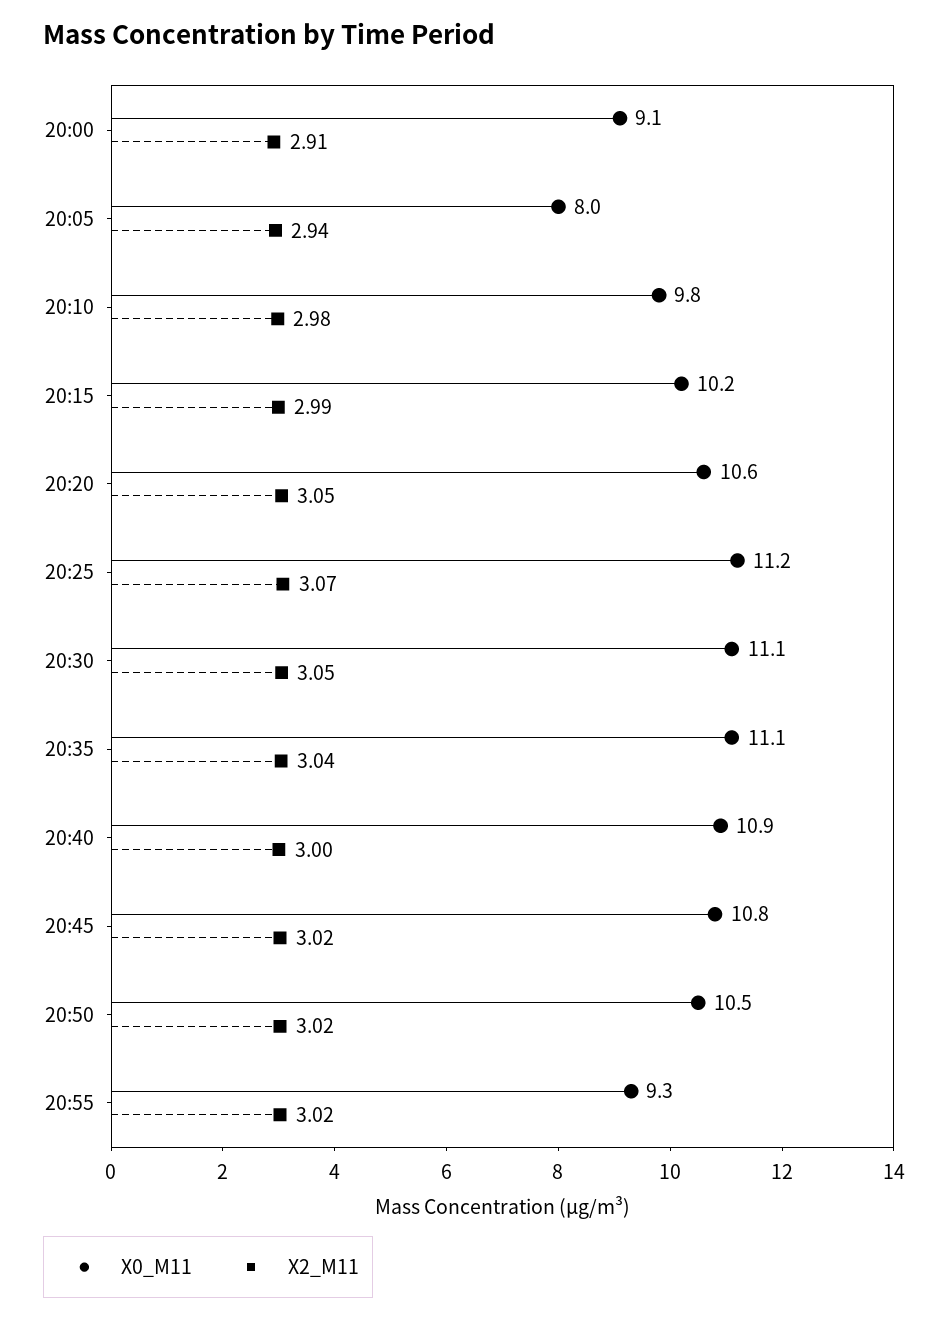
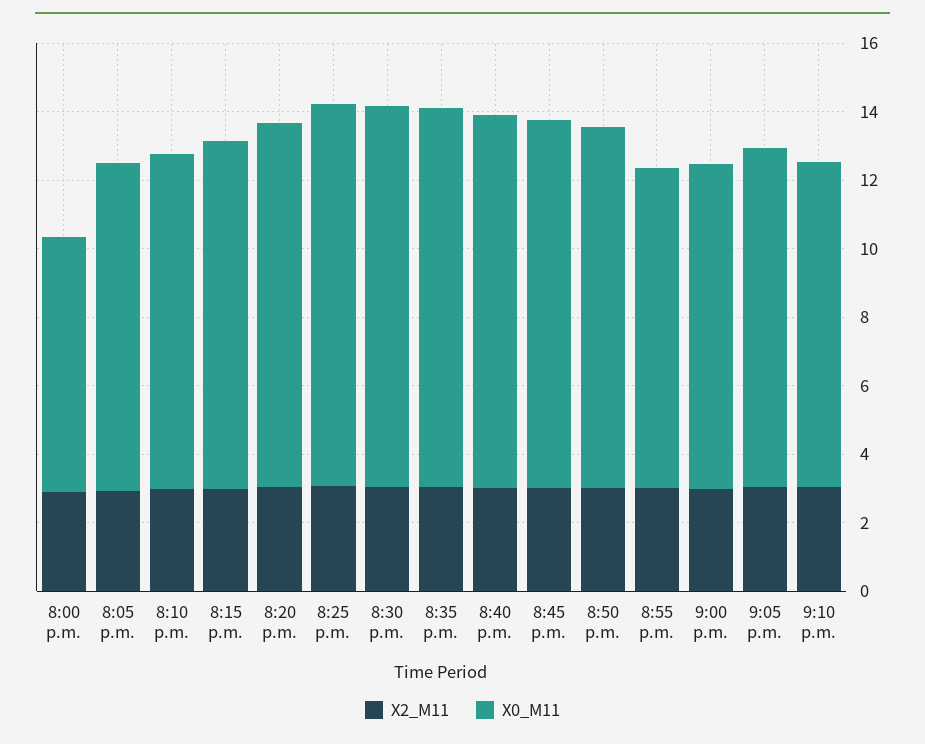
X0_M11, 20:00: 9.1 -> 7.5
X0_M11, 20:05: 8 -> 9.5
X2_M11, 9:00 p.m.: none -> 3
X0_M11, 9:00 p.m.: none -> 9.5
X2_M11, 9:05 p.m.: none -> 3
X0_M11, 9:05 p.m.: none -> 10
X2_M11, 9:10 p.m.: none -> 3
X0_M11, 9:10 p.m.: none -> 9.5

